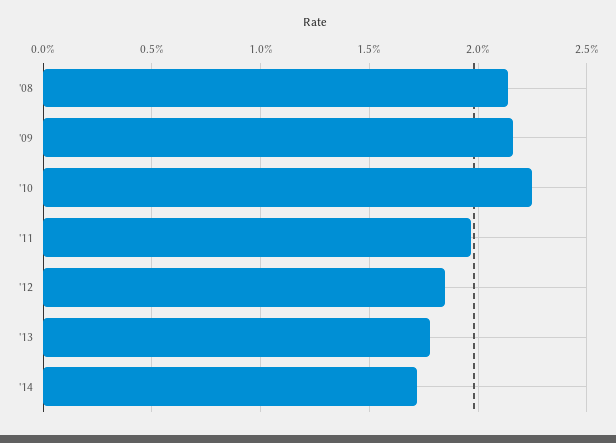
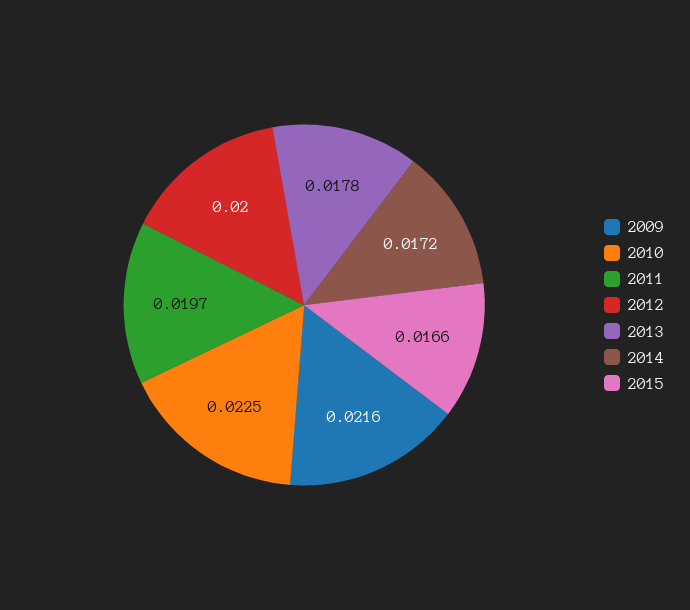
'08: 0.0215 -> none
'12: 0.0185 -> 0.02
2015: none -> 0.0166

